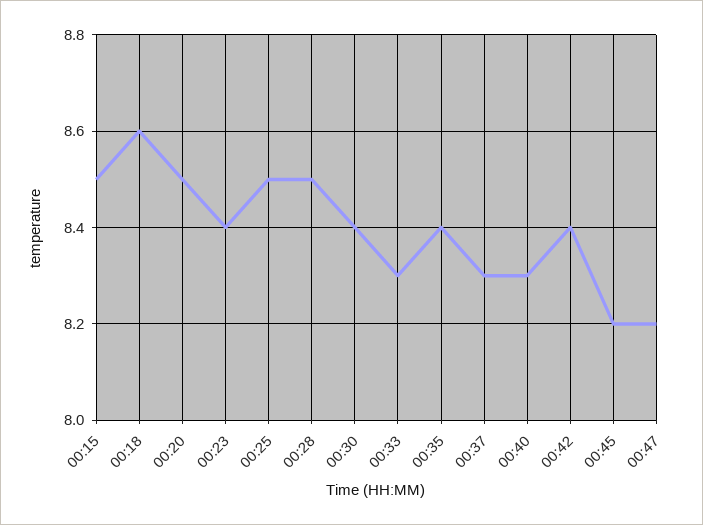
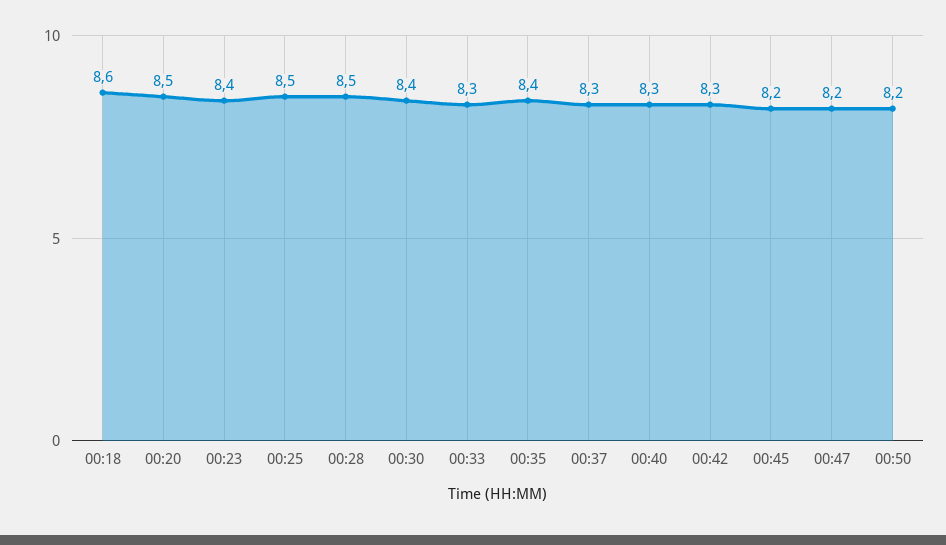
00:15: 8.5 -> none
00:42: 8.4 -> 8.3
00:50: none -> 8.2

